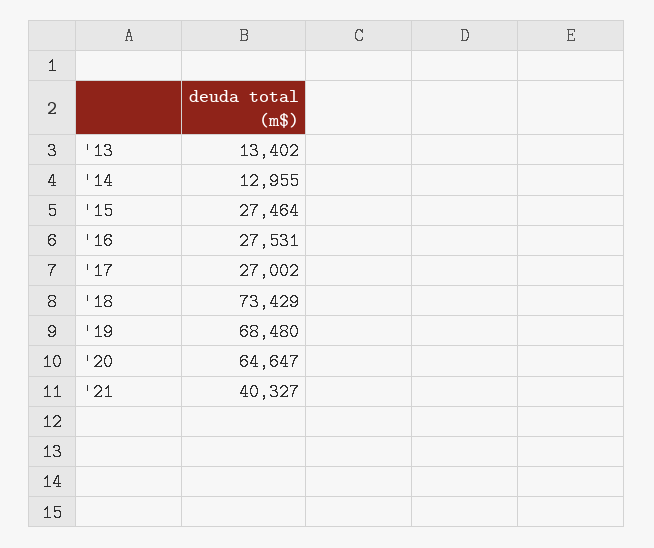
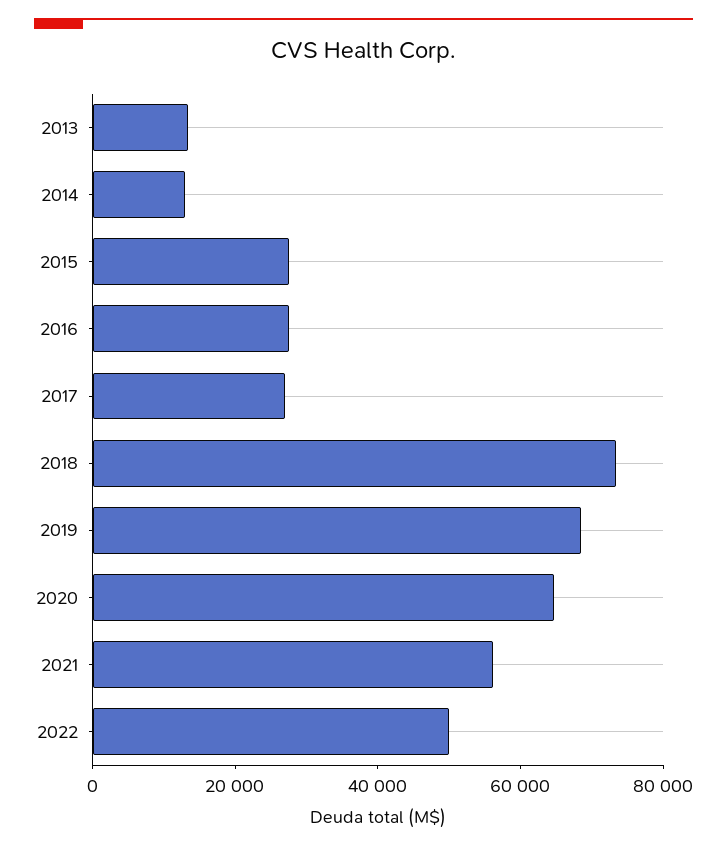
'21: 40327 -> 55000
2022: none -> 50000

